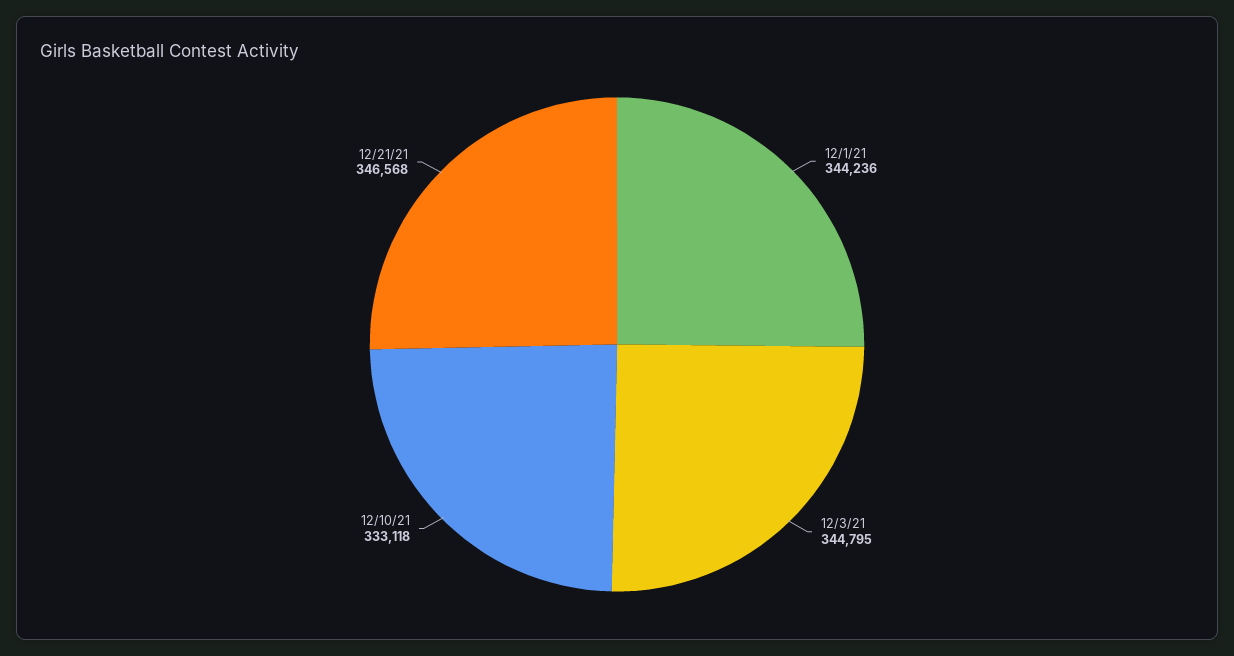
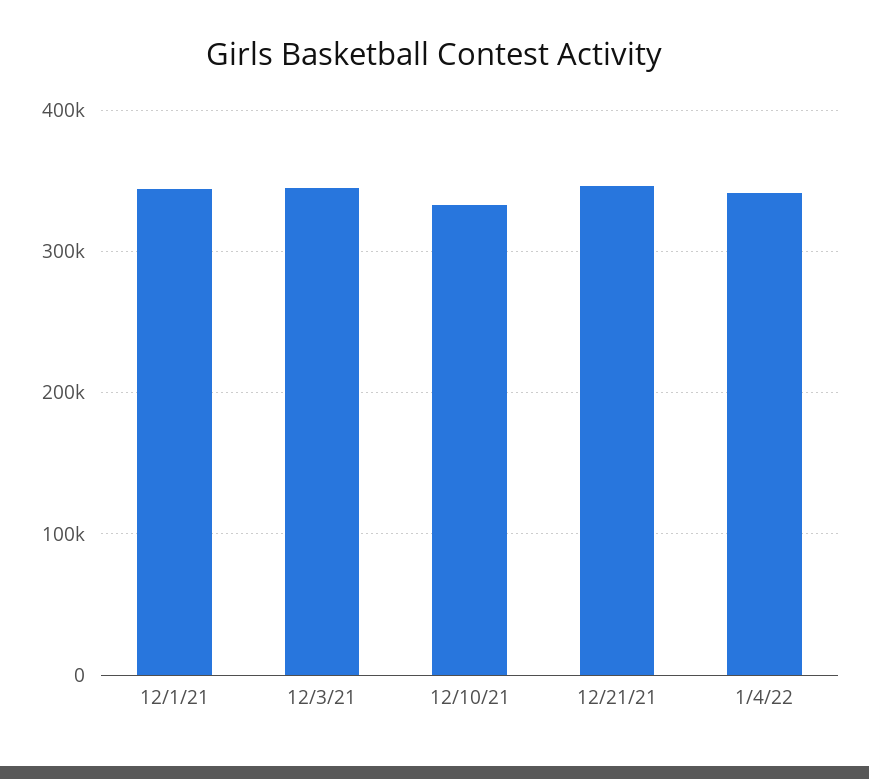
1/4/22: none -> 340000

